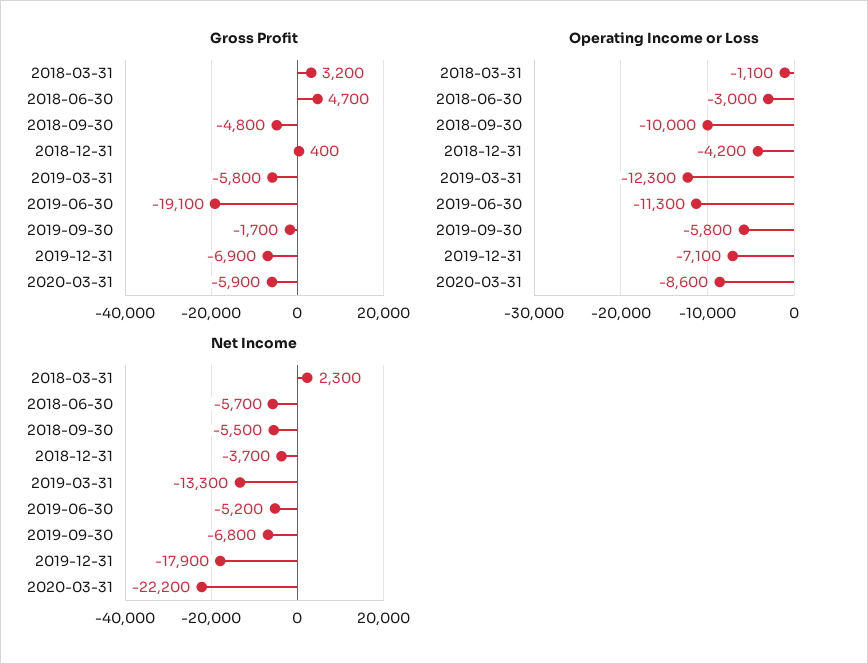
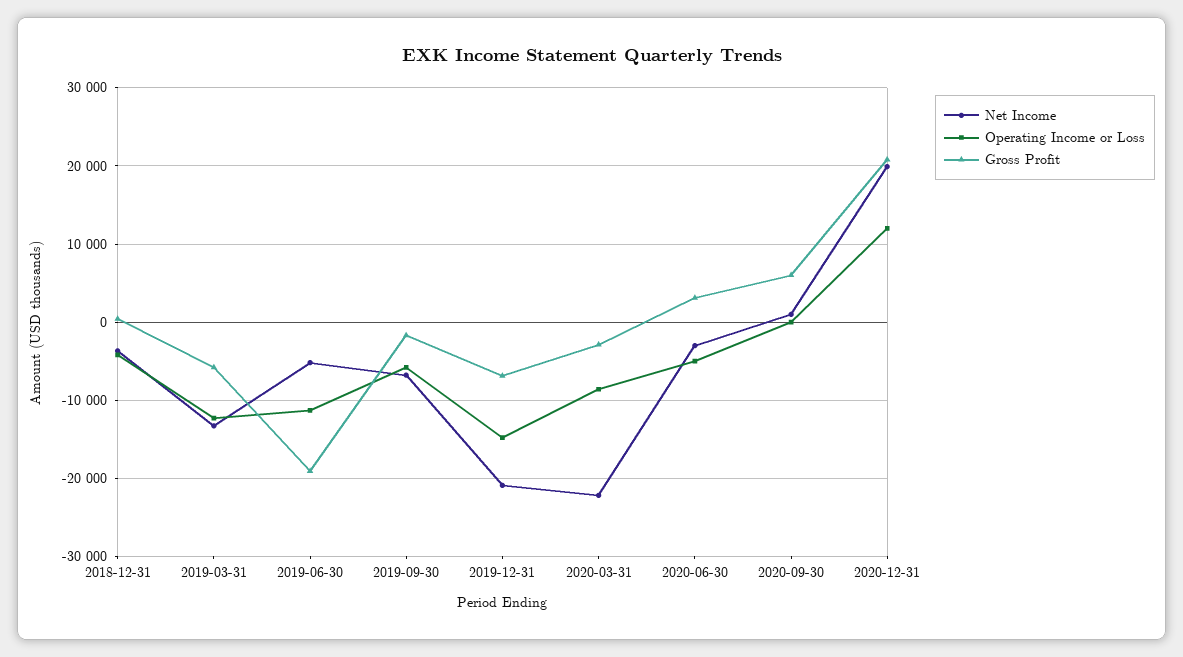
Gross Profit, 2018-03-31: 3200 -> none
Gross Profit, 2018-06-30: 4700 -> none
Gross Profit, 2018-09-30: -4800 -> none
Gross Profit, 2020-03-31: -5900 -> -3000
Operating Income or Loss, 2018-03-31: -1100 -> none
Operating Income or Loss, 2018-06-30: -3000 -> none
Operating Income or Loss, 2018-09-30: -10000 -> none
Operating Income or Loss, 2019-12-31: -7100 -> -15000
Net Income, 2018-03-31: 2300 -> none
Net Income, 2018-06-30: -5700 -> none
Net Income, 2018-09-30: -5500 -> none
Net Income, 2019-12-31: -17900 -> -21000
Net Income, 2020-06-30: none -> -3000
Operating Income or Loss, 2020-06-30: none -> -5000
Gross Profit, 2020-06-30: none -> 3000
Net Income, 2020-09-30: none -> 1000
Operating Income or Loss, 2020-09-30: none -> 0
Gross Profit, 2020-09-30: none -> 6000
Net Income, 2020-12-31: none -> 20000
Operating Income or Loss, 2020-12-31: none -> 12000
Gross Profit, 2020-12-31: none -> 21000

